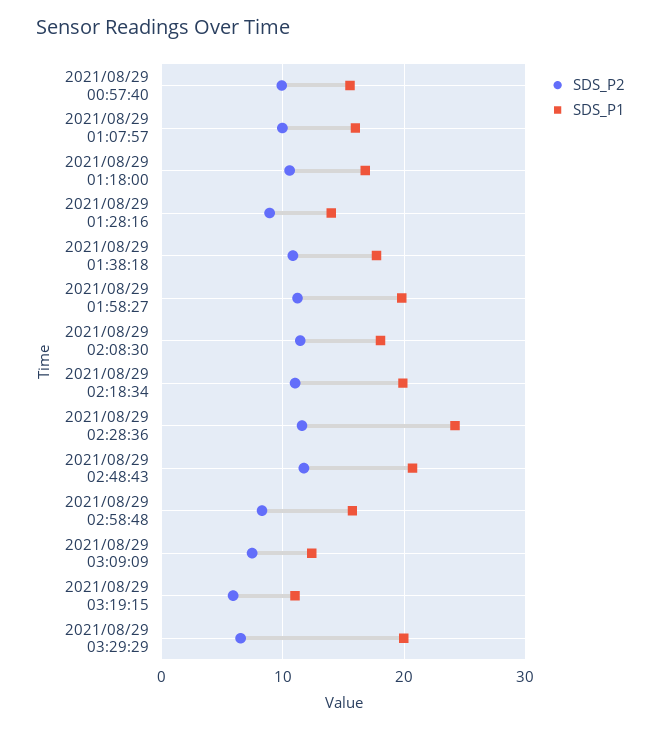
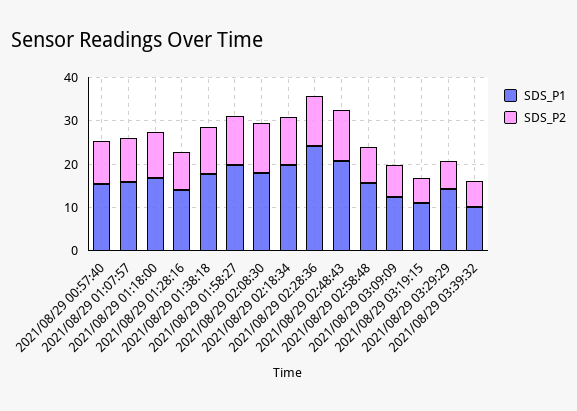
SDS_P1, 2021/08/29 03:29:29: 20 -> 14
SDS_P1, 2021/08/29 03:39:32: none -> 10
SDS_P2, 2021/08/29 03:39:32: none -> 6

